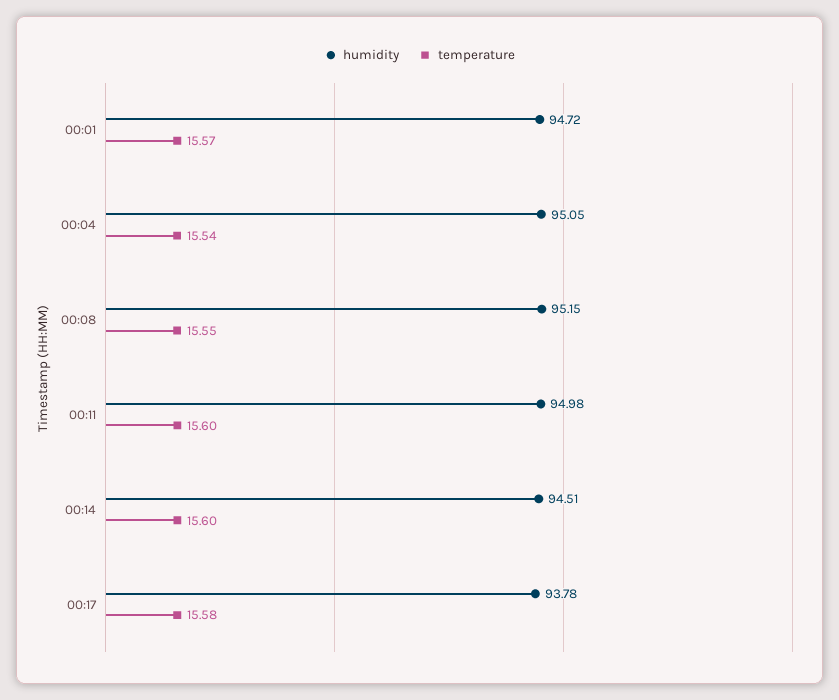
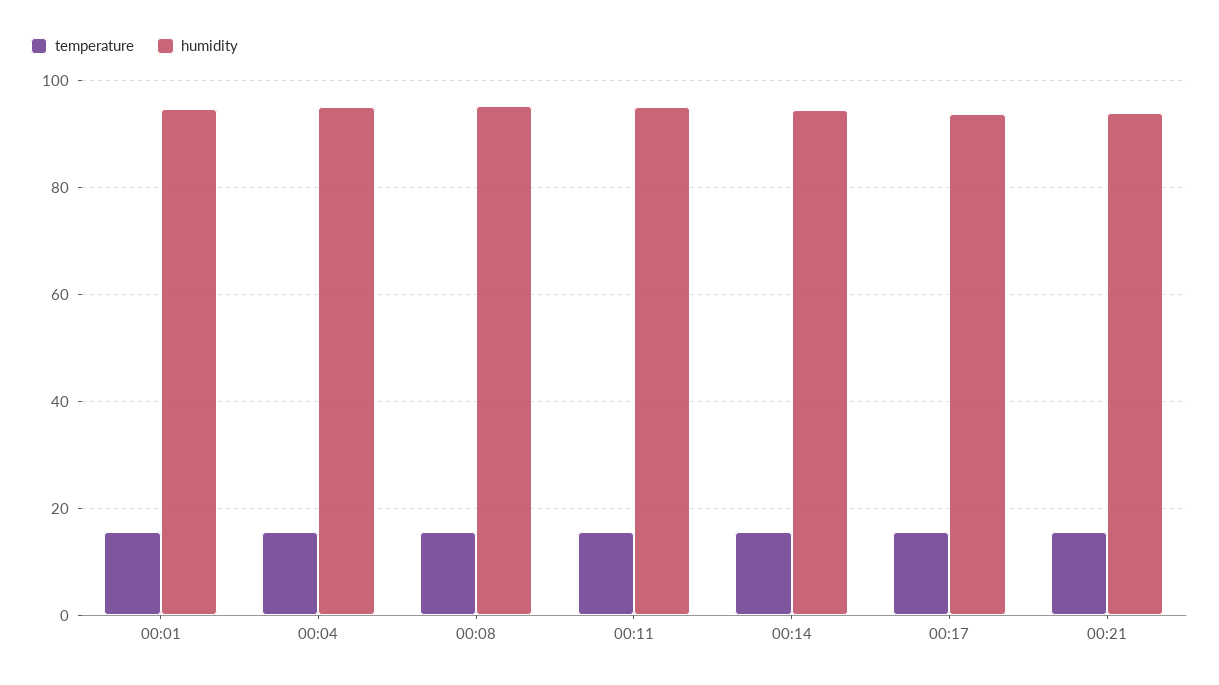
temperature, 00:21: none -> 16
humidity, 00:21: none -> 94

